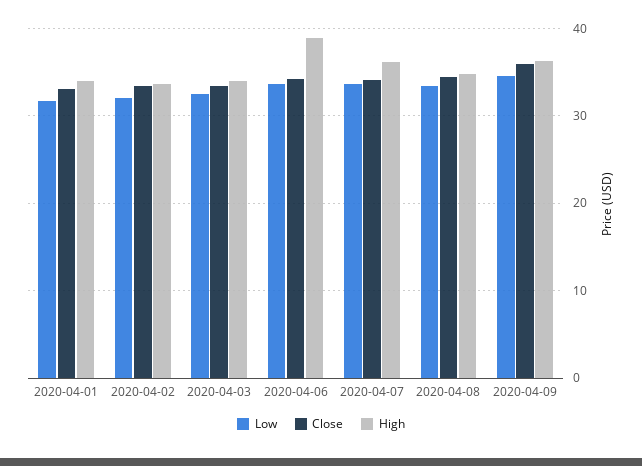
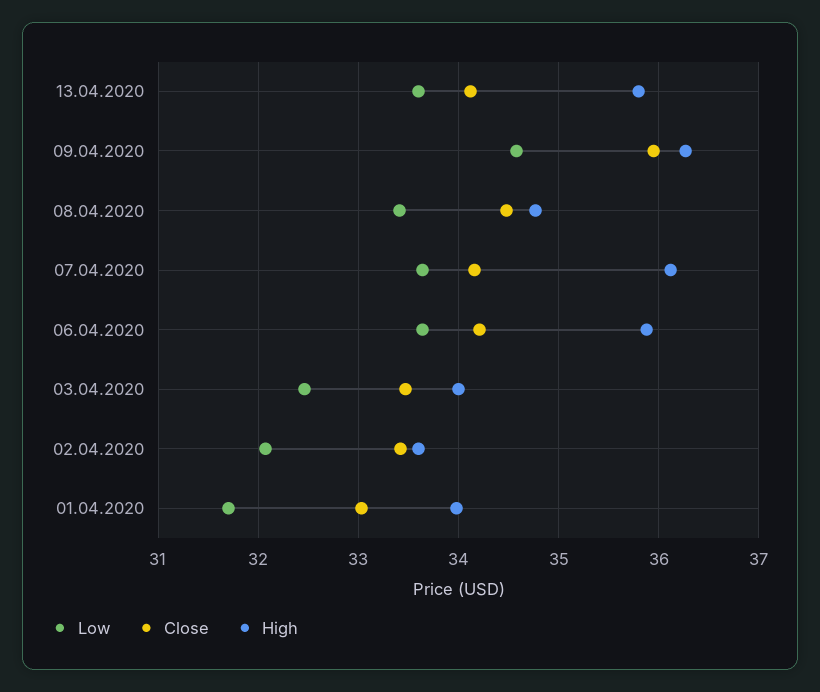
High, 2020-04-06: 39 -> 35.9
Low, 13.04.2020: none -> 33.6
Close, 13.04.2020: none -> 34.1
High, 13.04.2020: none -> 35.8

